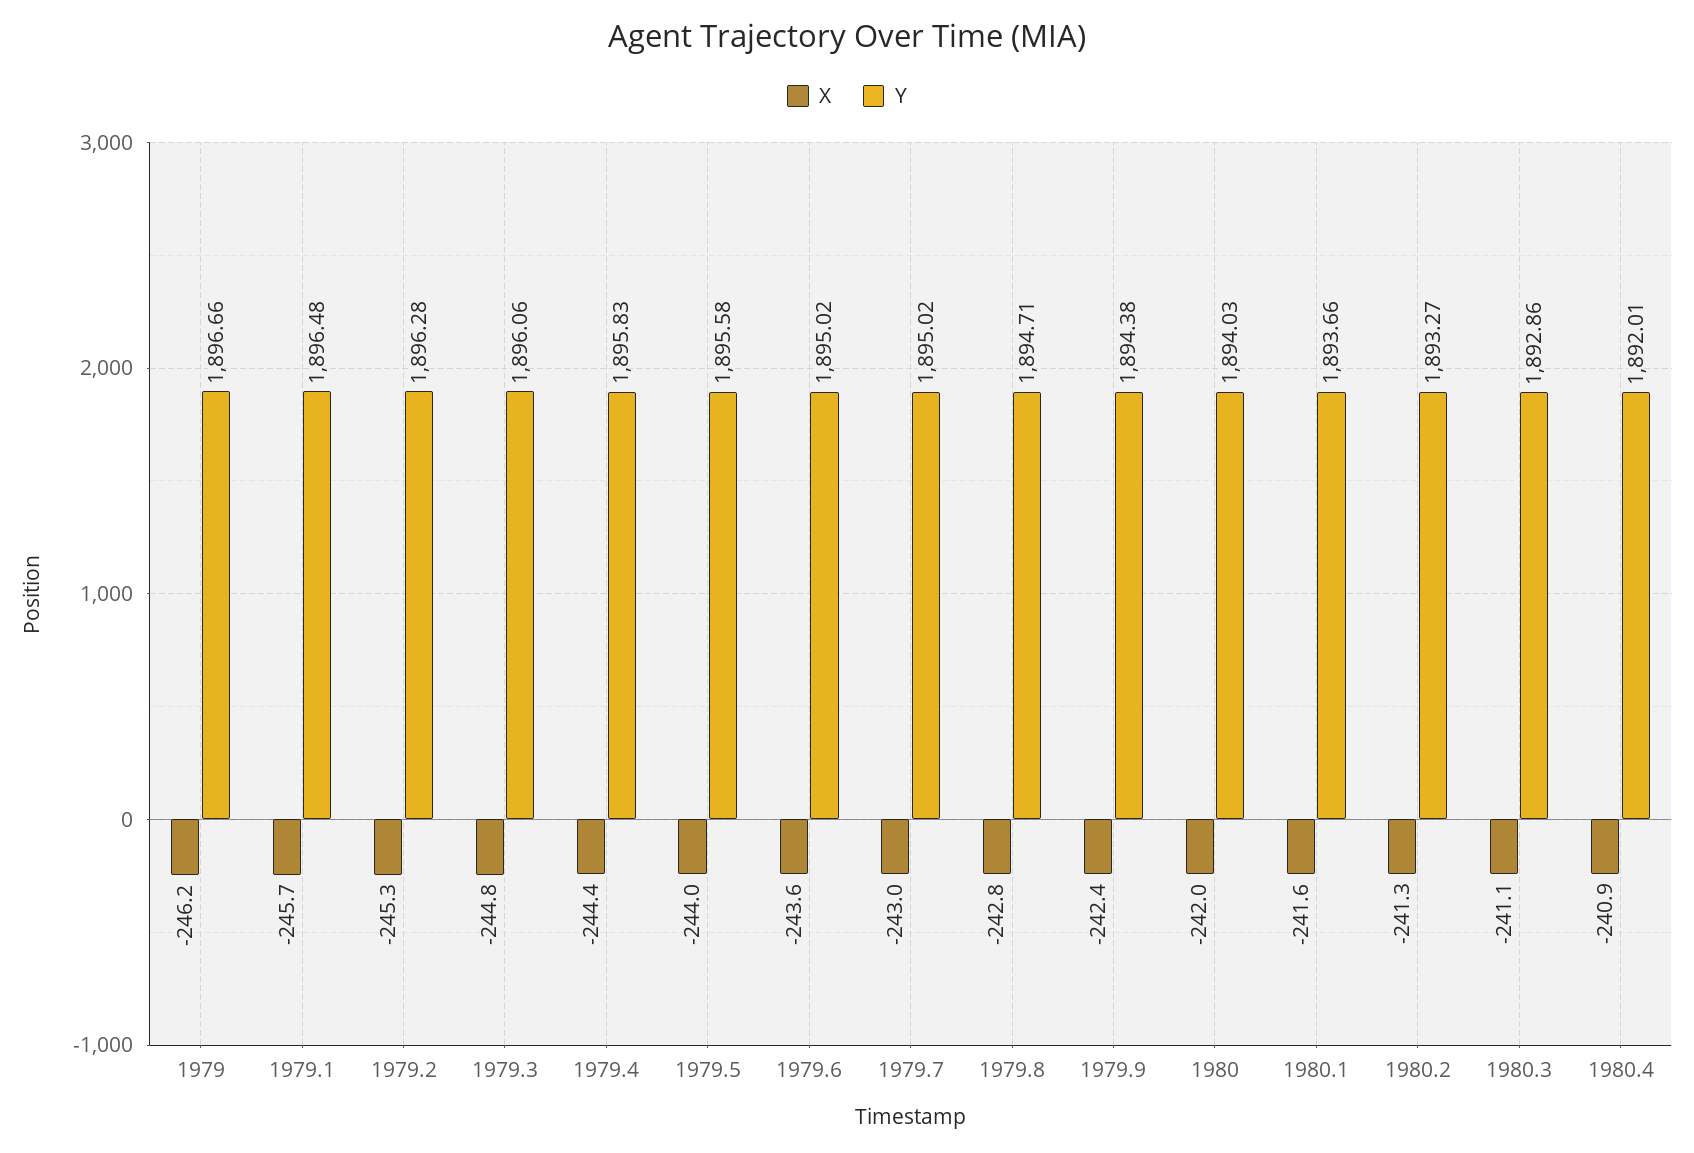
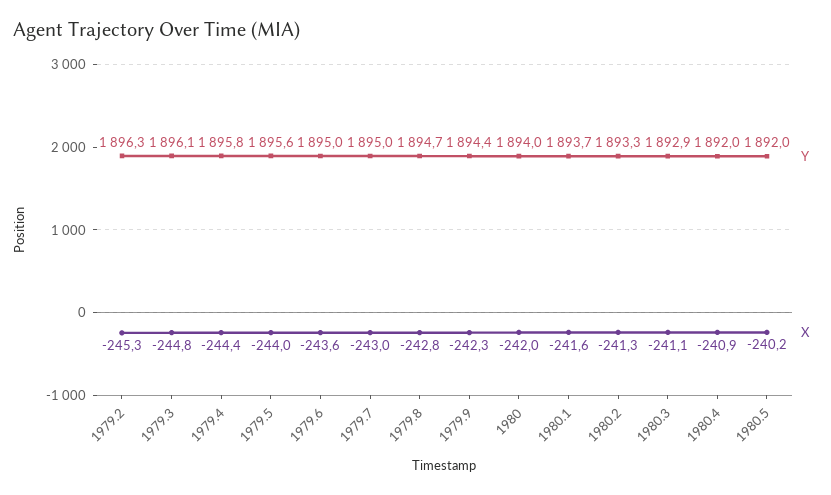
X, 1979: -246.2 -> none
Y, 1979: 1896.66 -> none
X, 1979.1: -245.7 -> none
Y, 1979.1: 1896.48 -> none
X, 1979.9: -242.4 -> -242.3
Y, 1980.5: none -> 1892
X, 1980.5: none -> -240.2

